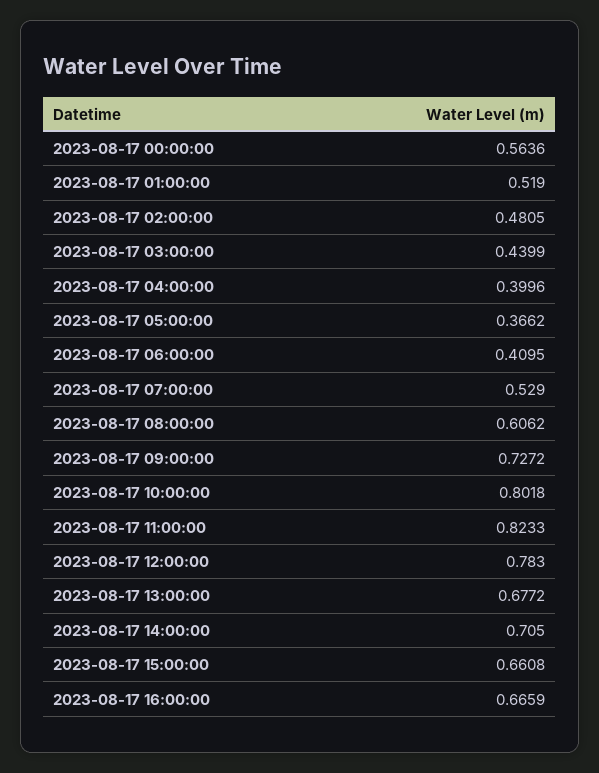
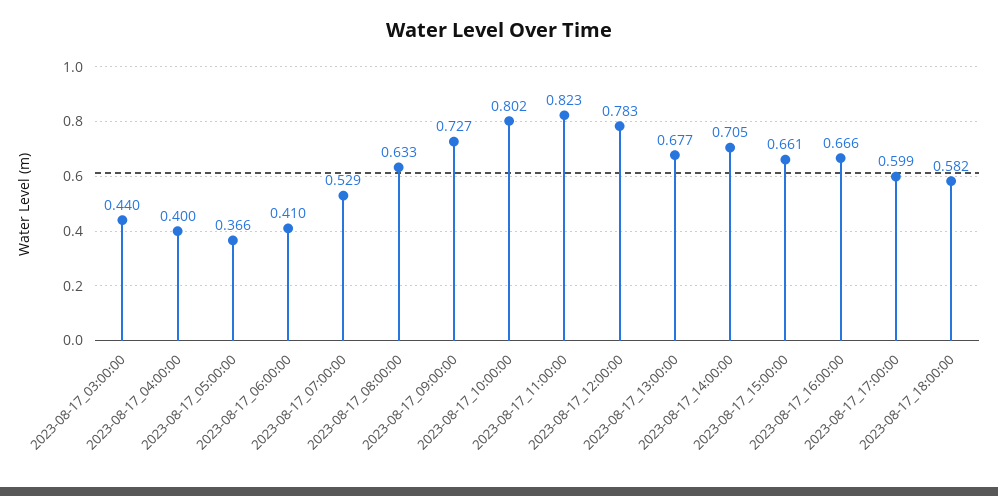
2023-08-17 00:00:00: 0.5636 -> none
2023-08-17 01:00:00: 0.519 -> none
2023-08-17 02:00:00: 0.4805 -> none
2023-08-17 08:00:00: 0.6062 -> 0.633
2023-08-17_17:00:00: none -> 0.599
2023-08-17_18:00:00: none -> 0.582

